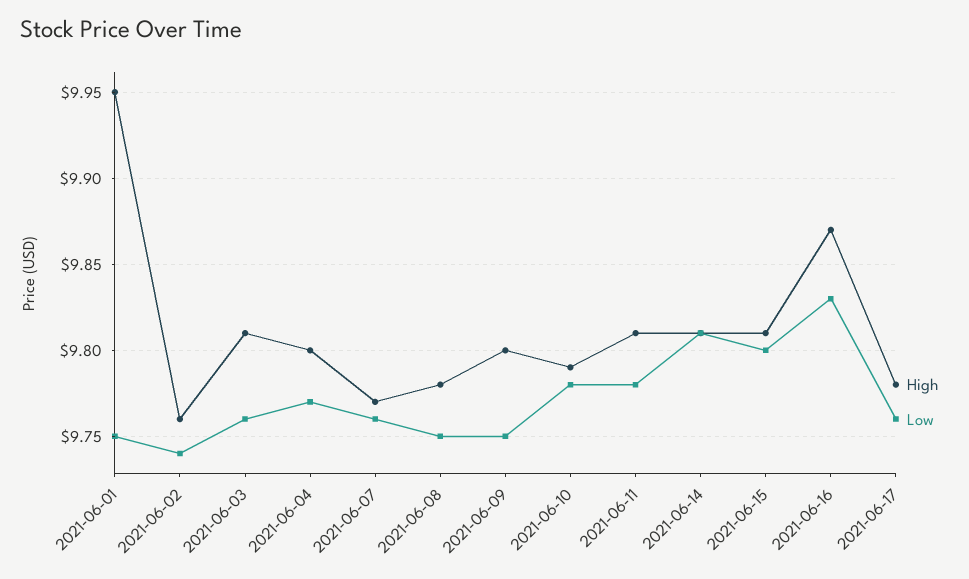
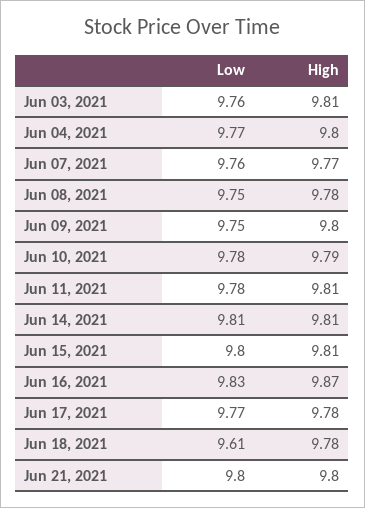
High, 2021-06-01: 9.95 -> none
Low, 2021-06-01: 9.75 -> none
High, 2021-06-02: 9.76 -> none
Low, 2021-06-02: 9.74 -> none
Low, 2021-06-17: 9.76 -> 9.77
Low, Jun 18, 2021: none -> 9.61
High, Jun 18, 2021: none -> 9.78
Low, Jun 21, 2021: none -> 9.8
High, Jun 21, 2021: none -> 9.8

